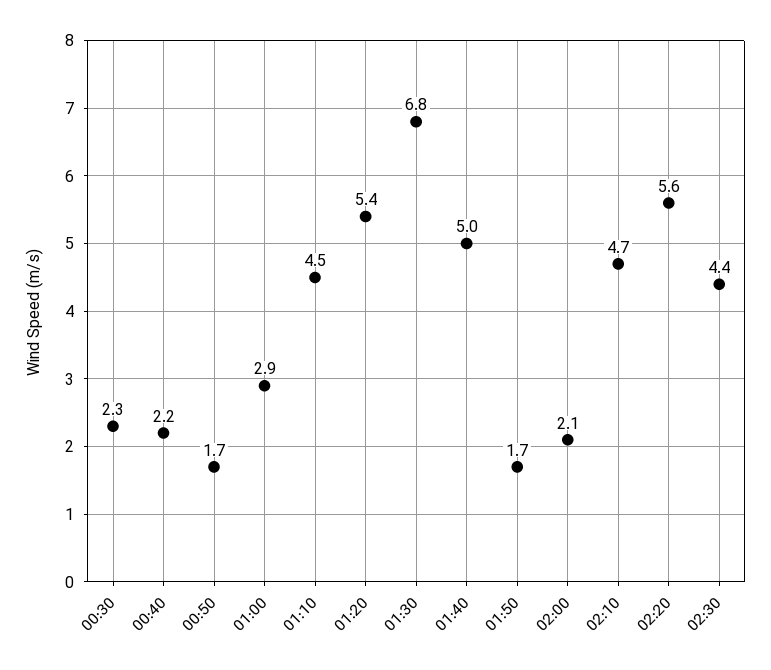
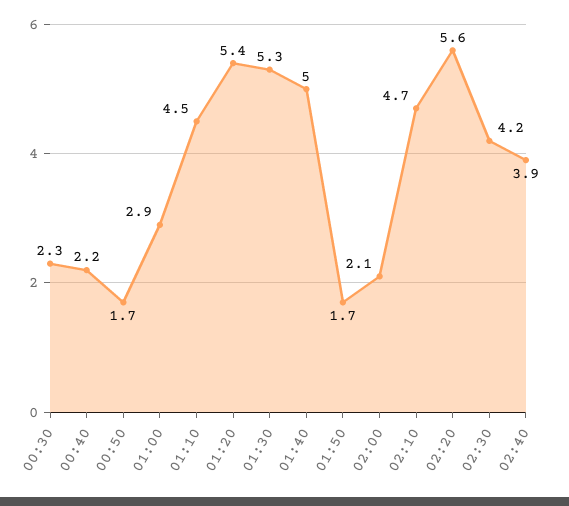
01:30: 6.8 -> 5.3
02:30: 4.4 -> 4.2
02:40: none -> 3.9

